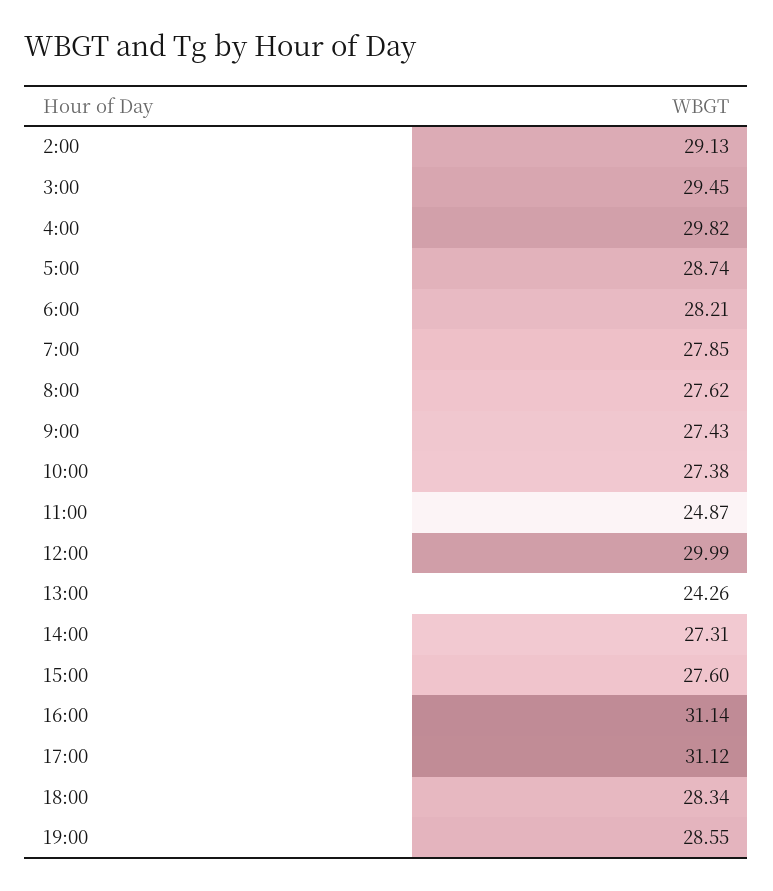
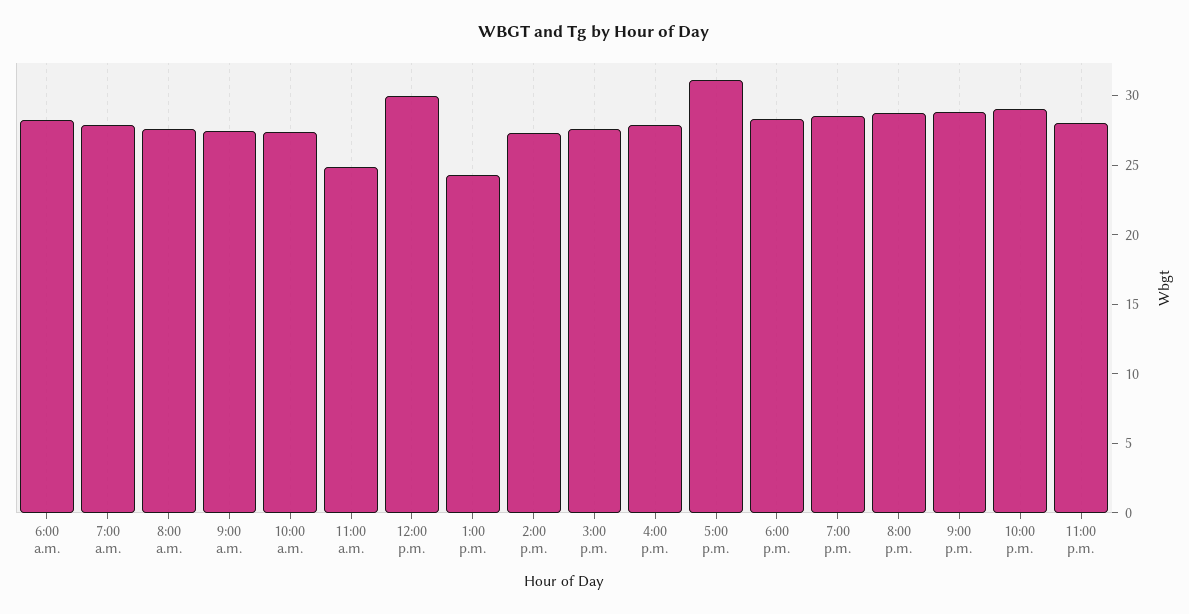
2:00: 29.13 -> none
3:00: 29.45 -> none
4:00: 29.82 -> none
5:00: 28.74 -> none
16:00: 31.14 -> 28
8:00 p.m.: none -> 29
9:00 p.m.: none -> 29
10:00 p.m.: none -> 29
11:00 p.m.: none -> 28

